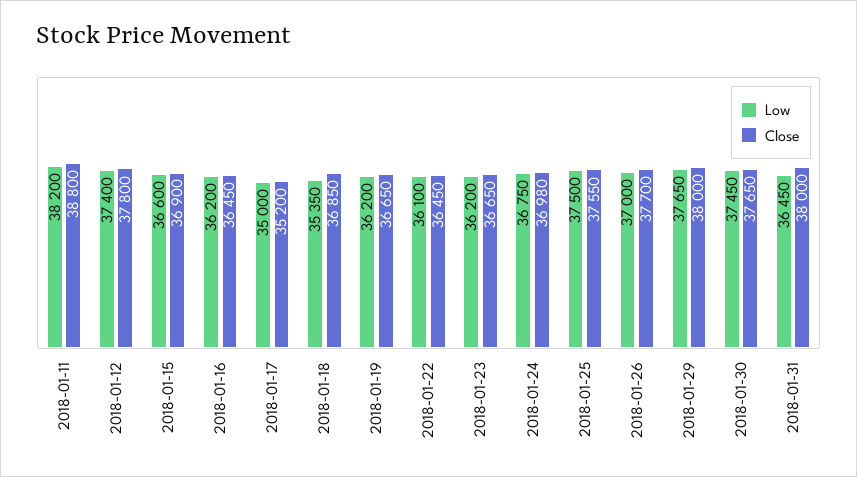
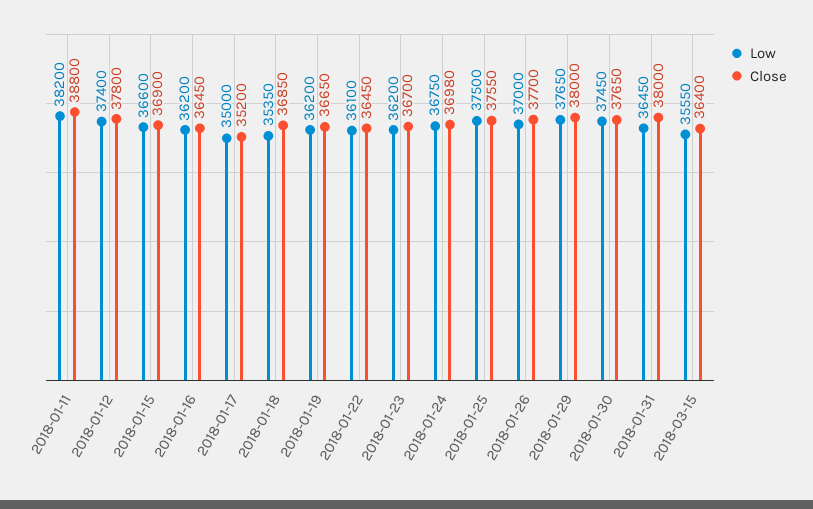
Close, 2018-01-23: 36650 -> 36700
Low, 2018-03-15: none -> 35550
Close, 2018-03-15: none -> 36400

